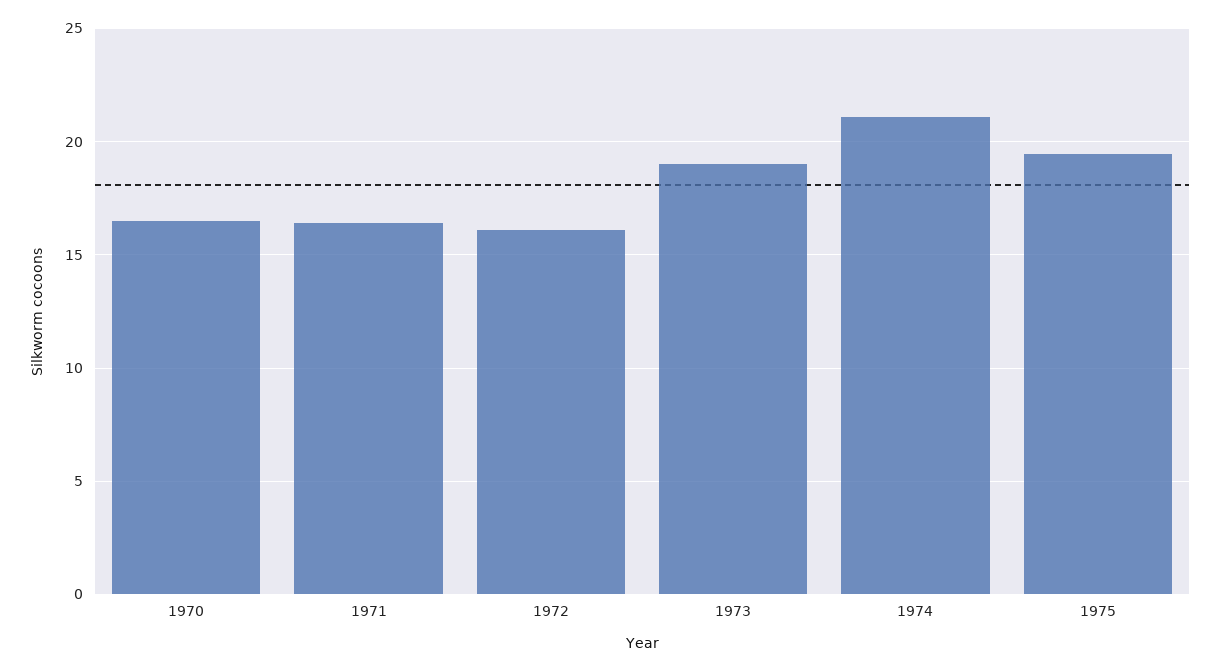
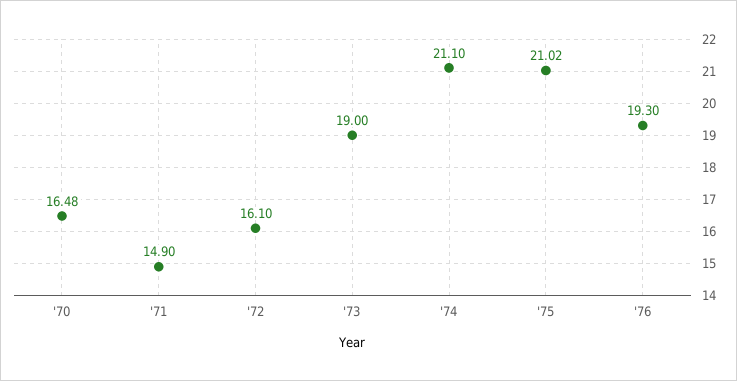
1971: 16.5 -> 14.9
1975: 19.5 -> 21.02
'76: none -> 19.3

